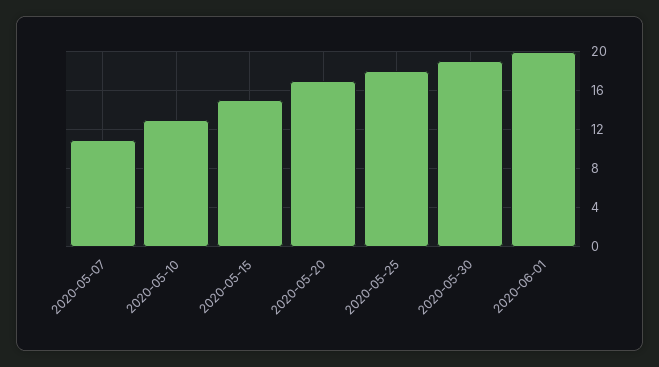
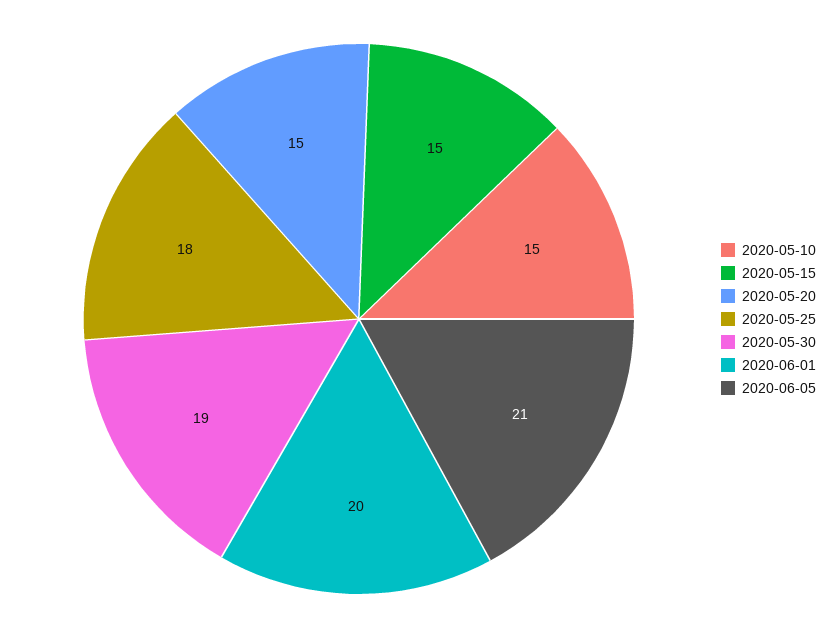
2020-05-07: 11 -> none
2020-05-10: 13 -> 15
2020-05-20: 17 -> 15
2020-06-05: none -> 21

